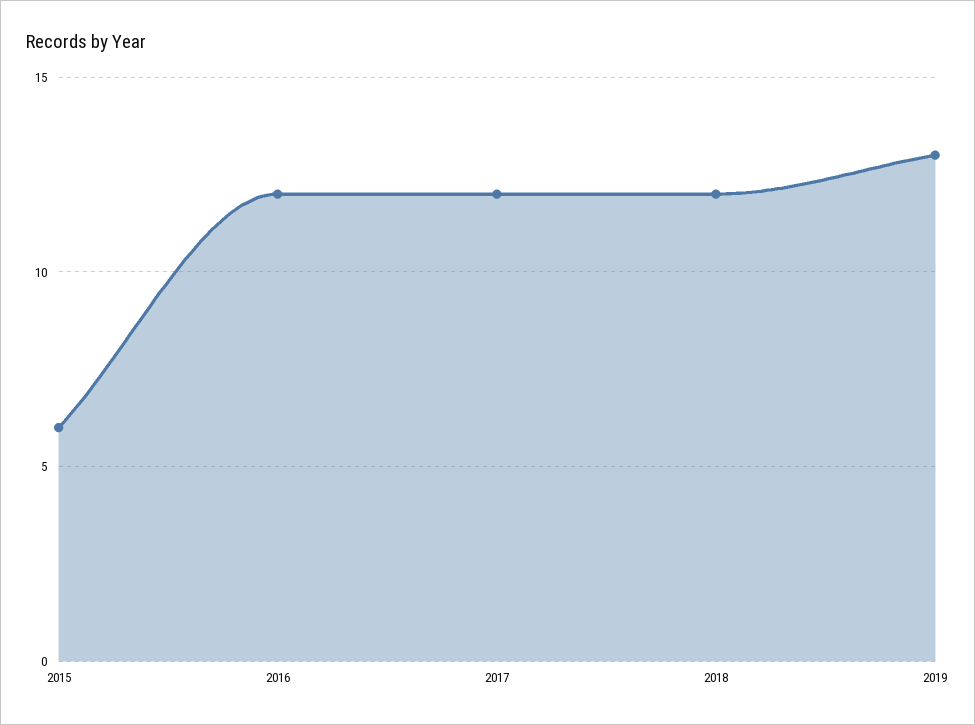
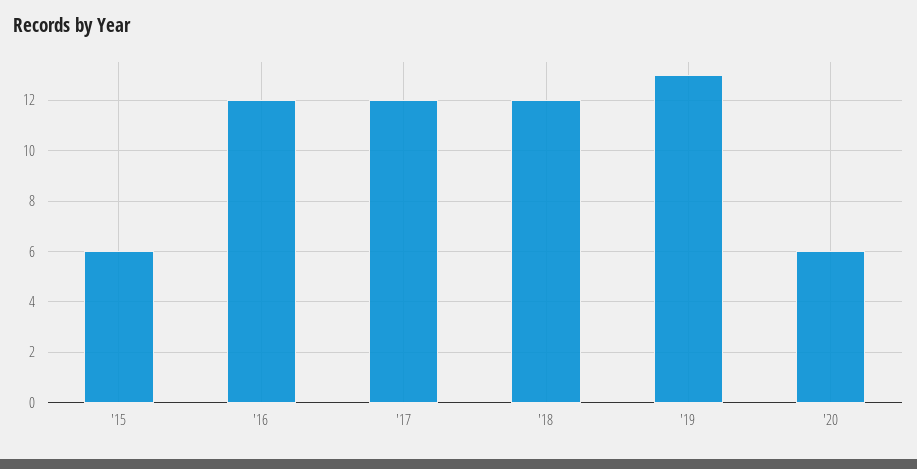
'20: none -> 6

